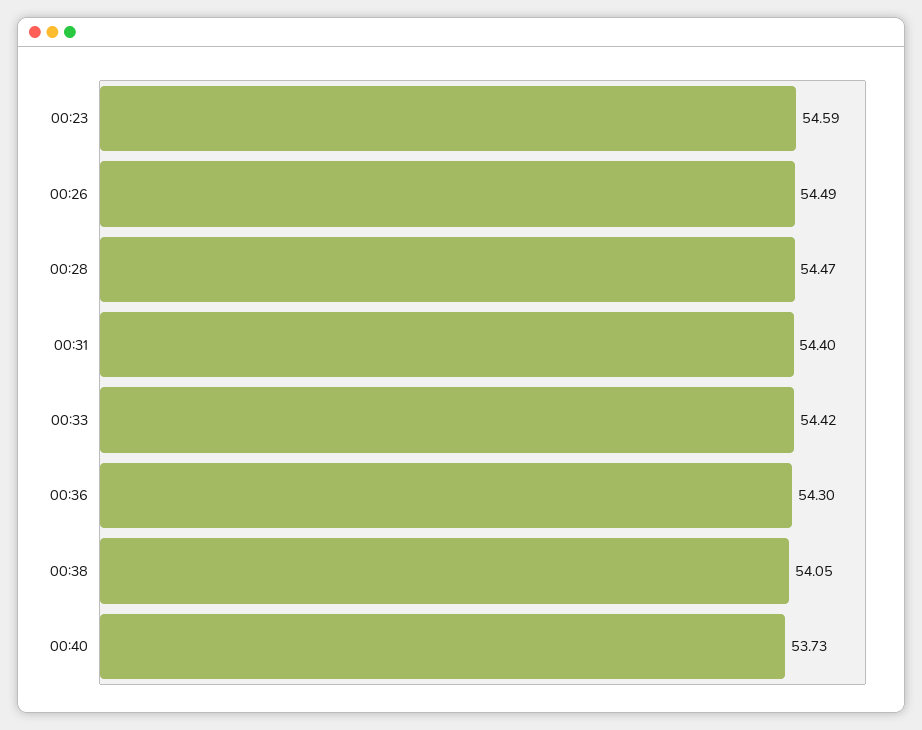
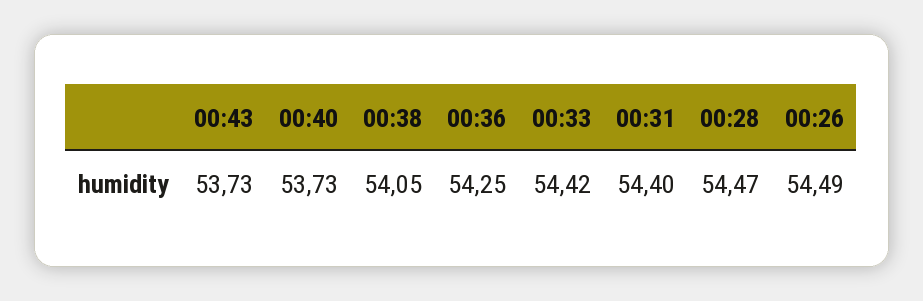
00:23: 54.59 -> none
00:36: 54.3 -> 54.25
00:43: none -> 53.73

